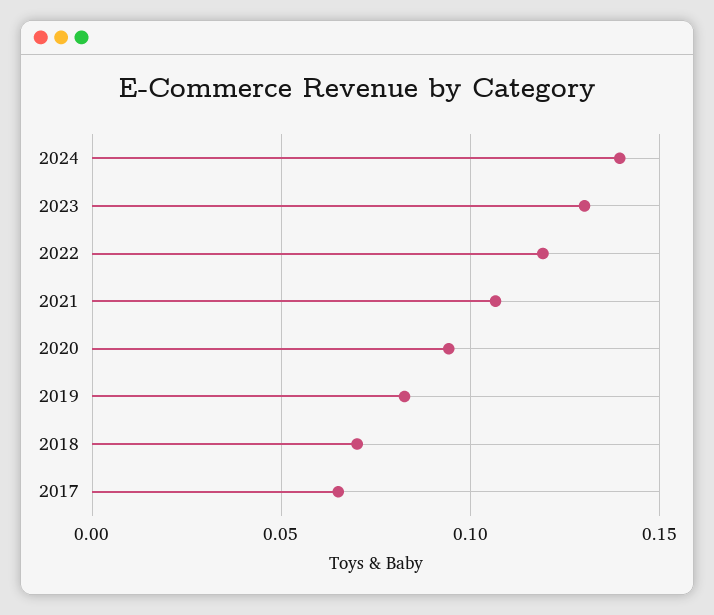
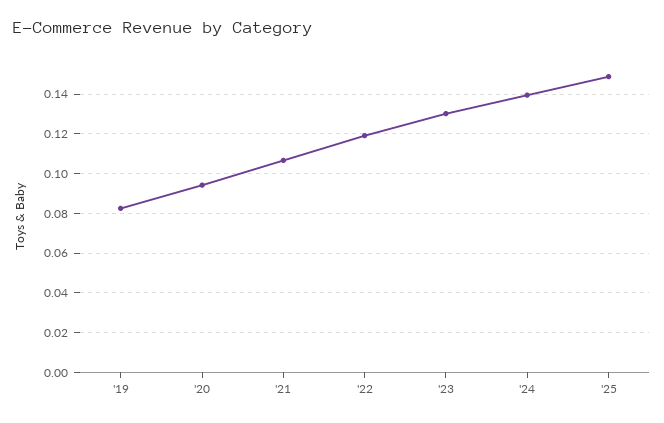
2018: 0.07 -> none
2017: 0.065 -> none
'25: none -> 0.15

